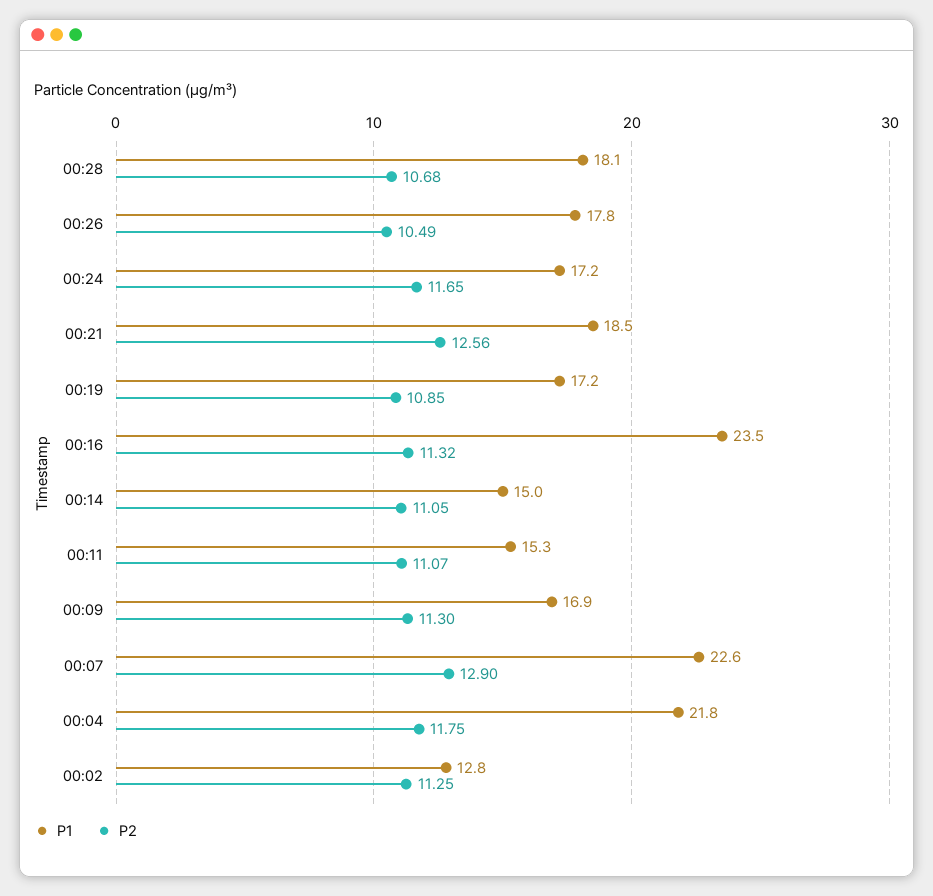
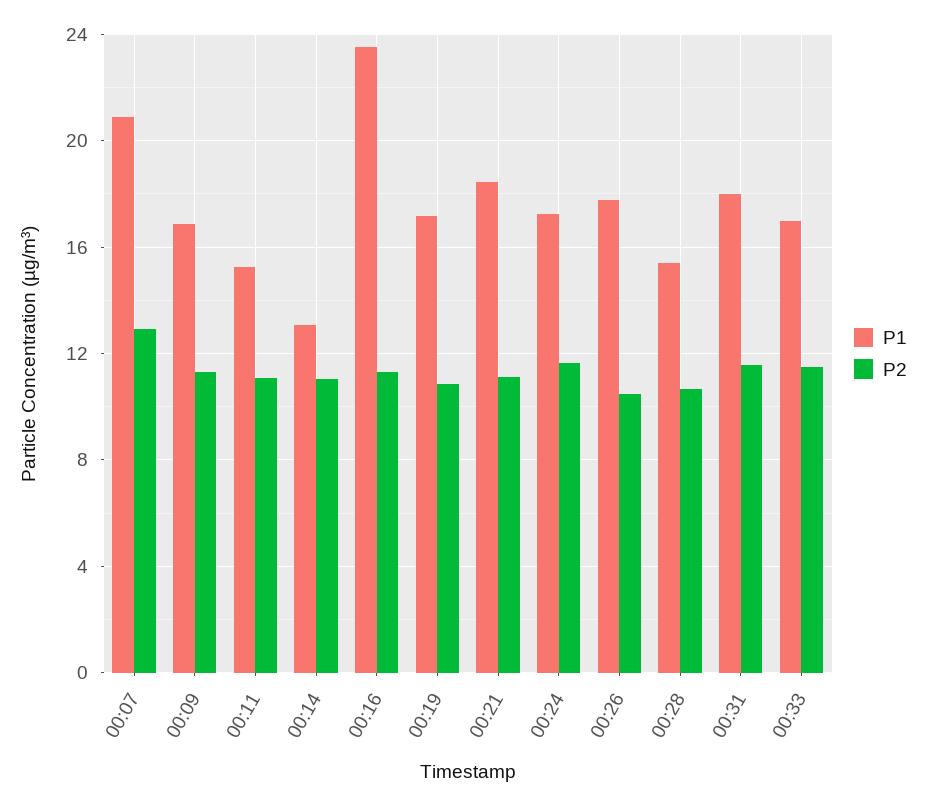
P1, 00:28: 18.1 -> 15.5
P2, 00:21: 12.56 -> 11
P1, 00:14: 15 -> 13
P1, 00:07: 22.6 -> 21
P1, 00:04: 21.8 -> none
P2, 00:04: 11.75 -> none
P1, 00:02: 12.8 -> none
P2, 00:02: 11.25 -> none
P1, 00:31: none -> 18
P2, 00:31: none -> 11.5
P1, 00:33: none -> 17
P2, 00:33: none -> 11.5

